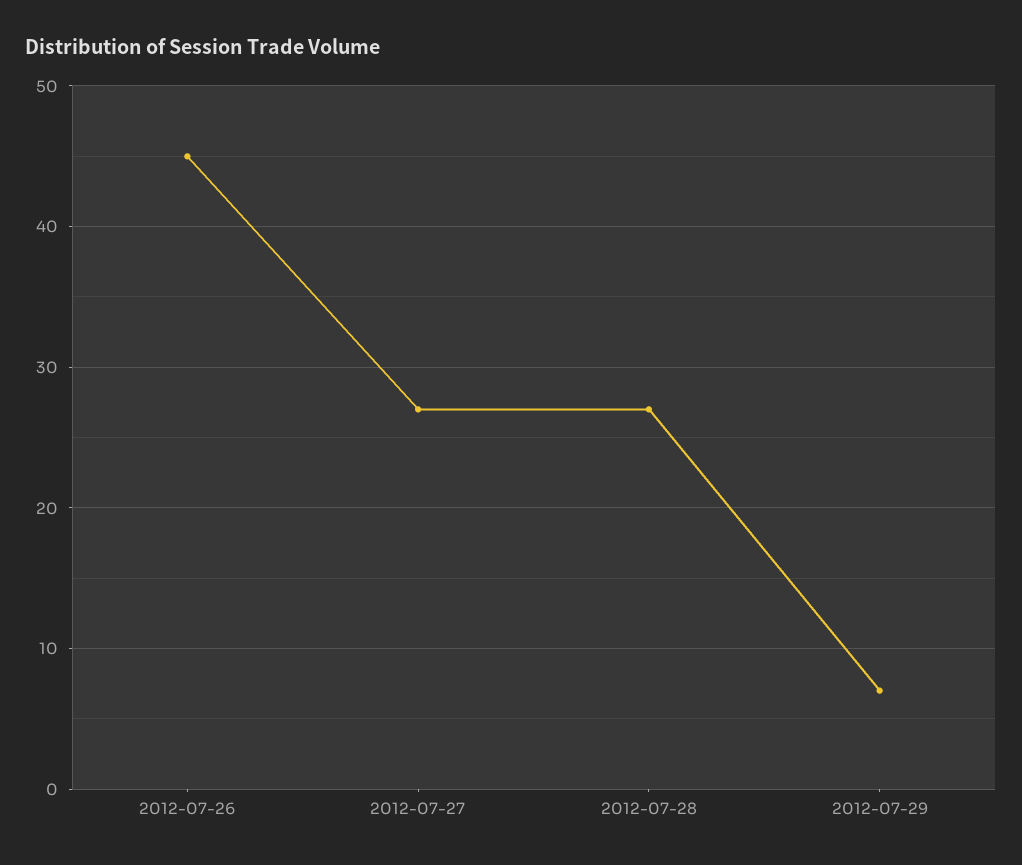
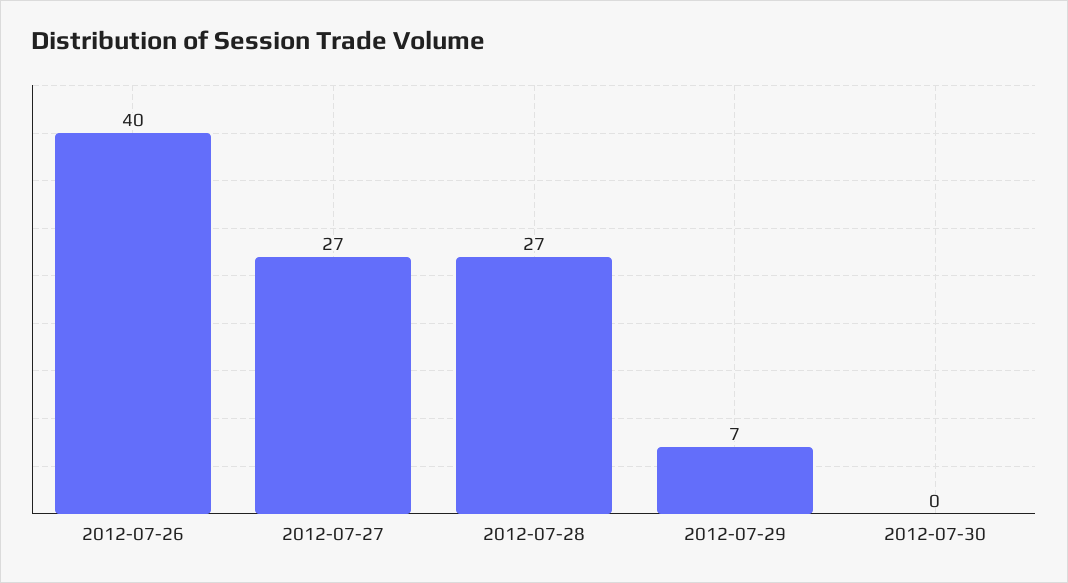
2012-07-26: 45 -> 40
2012-07-30: none -> 0

